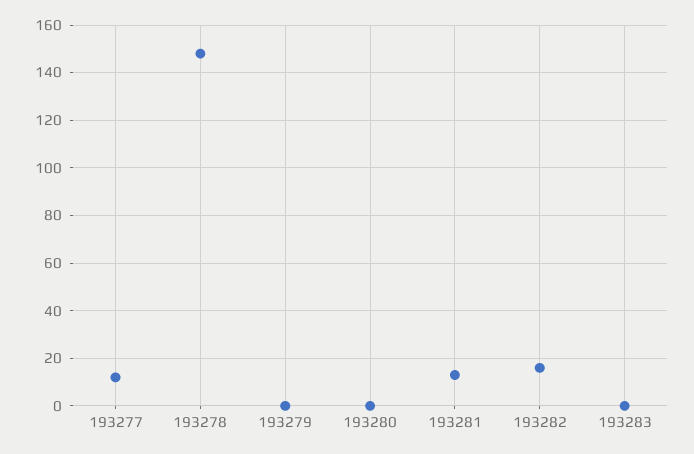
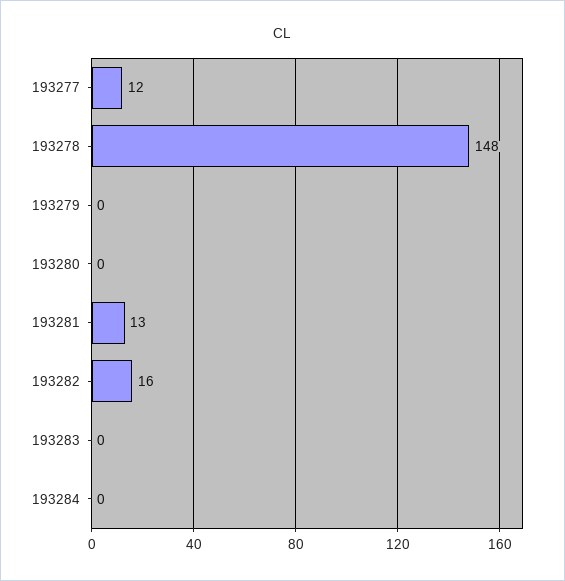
193284: none -> 0

